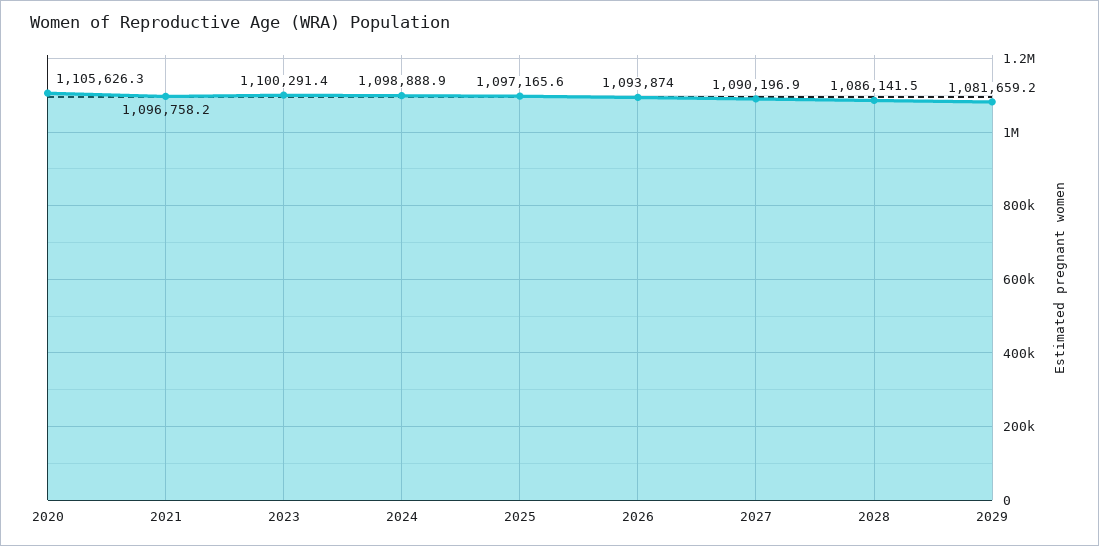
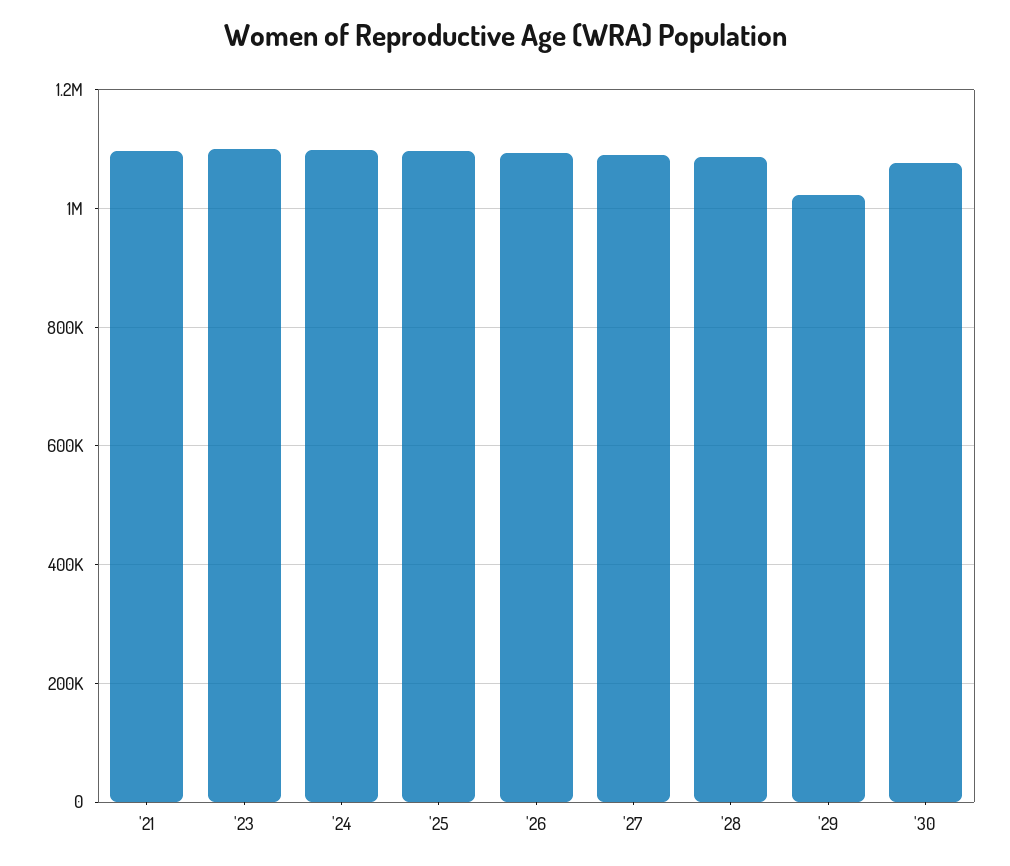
2020: 1105626.3 -> none
2029: 1081659.2 -> 1020000
'30: none -> 1080000

